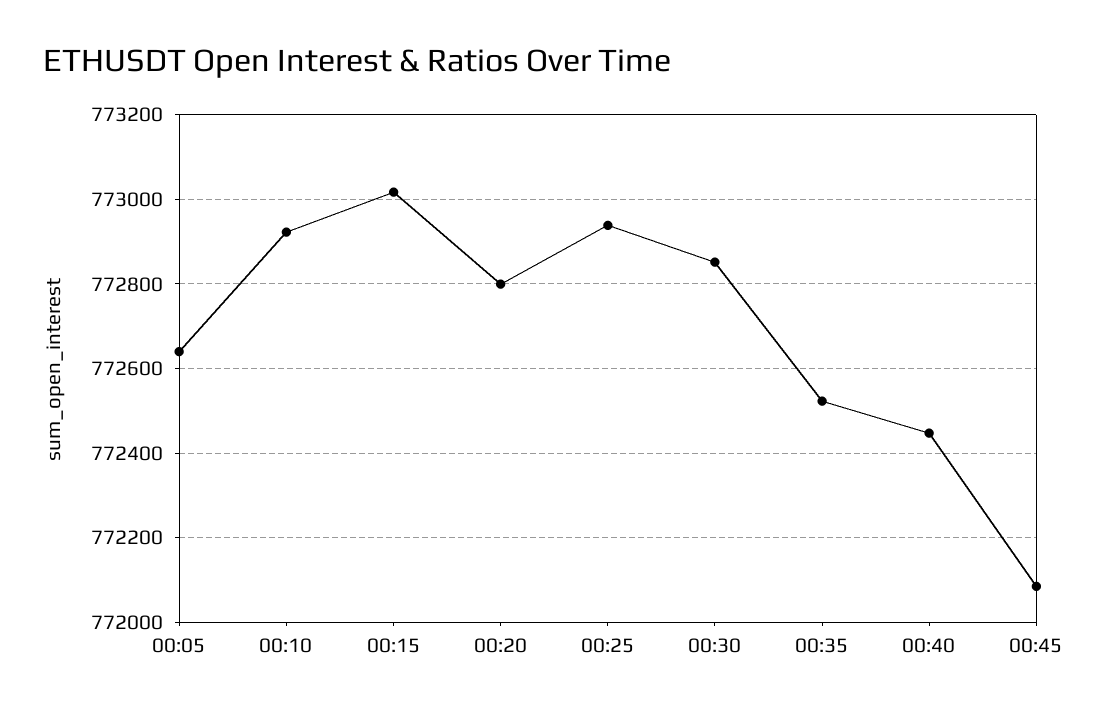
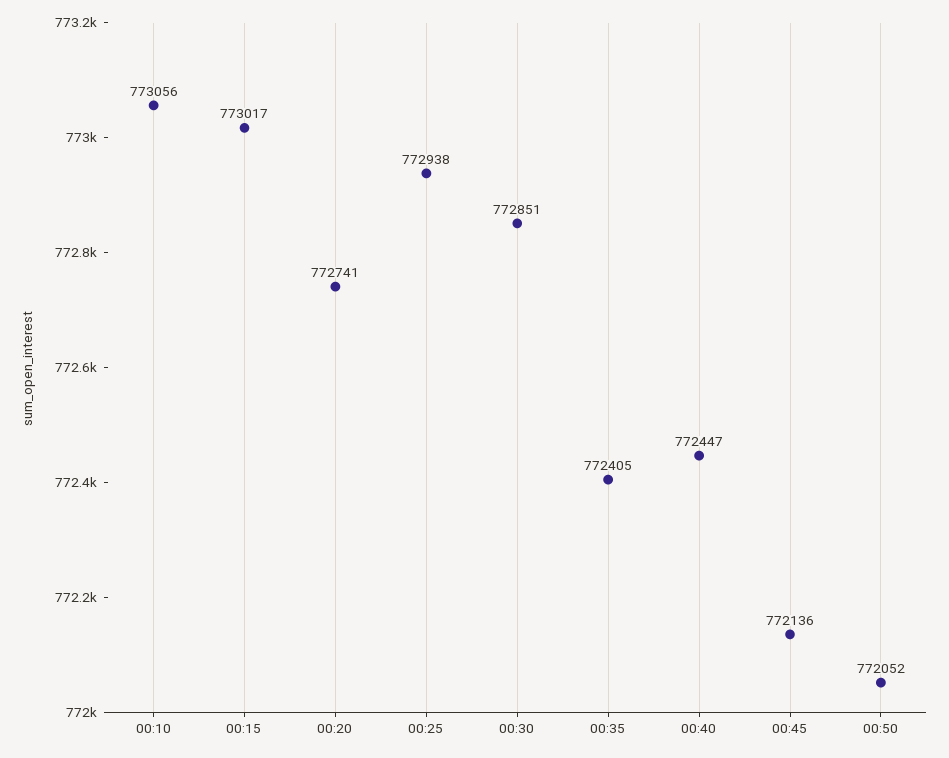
00:05: 772640 -> none
00:10: 772920 -> 773056
00:20: 772800 -> 772741
00:35: 772520 -> 772405
00:45: 772080 -> 772136
00:50: none -> 772052

